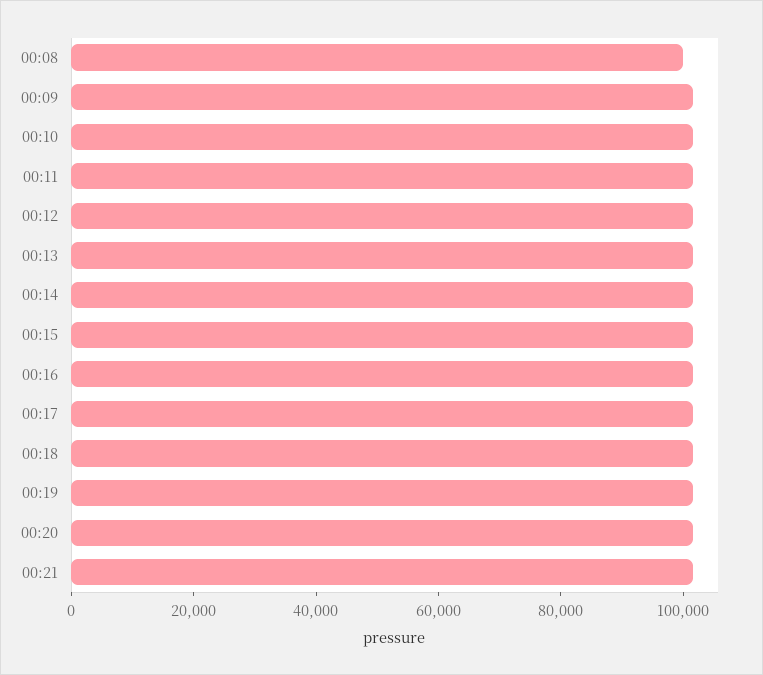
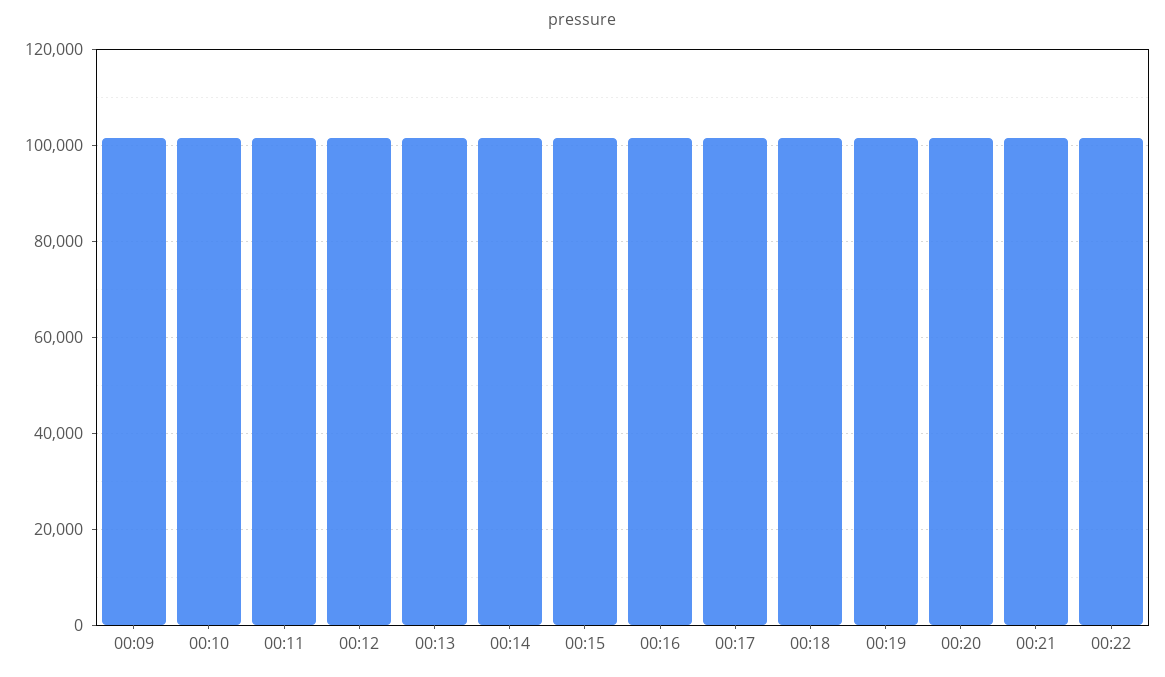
00:08: 100000 -> none
00:22: none -> 102000

